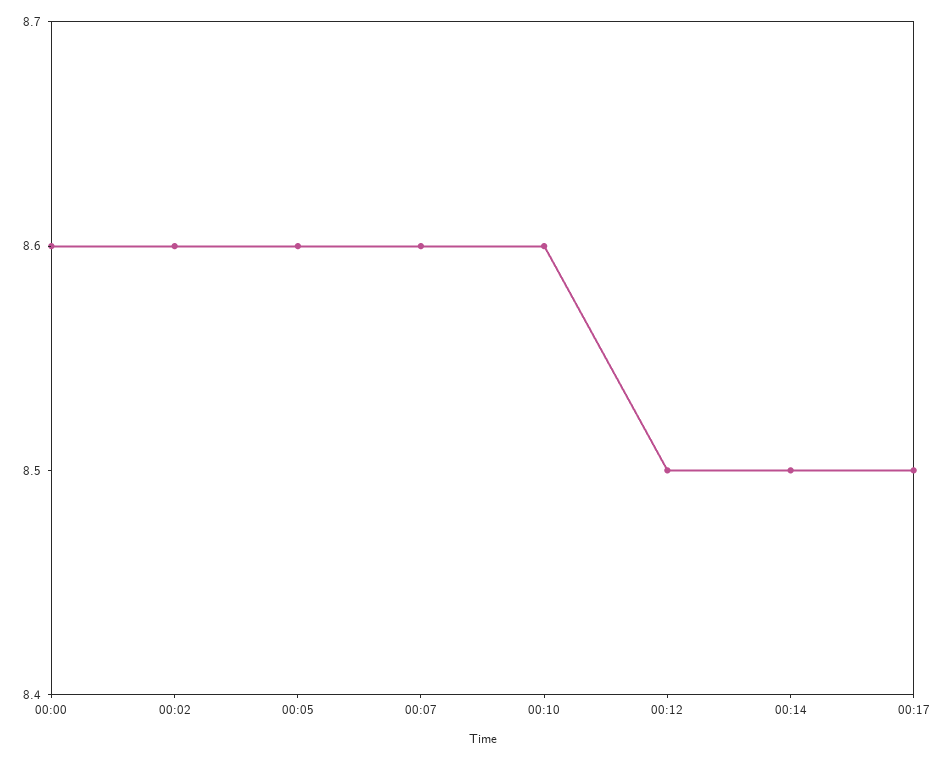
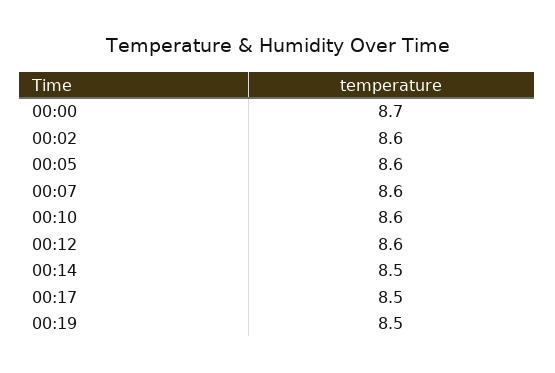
00:00: 8.6 -> 8.7
00:12: 8.5 -> 8.6
00:19: none -> 8.5

